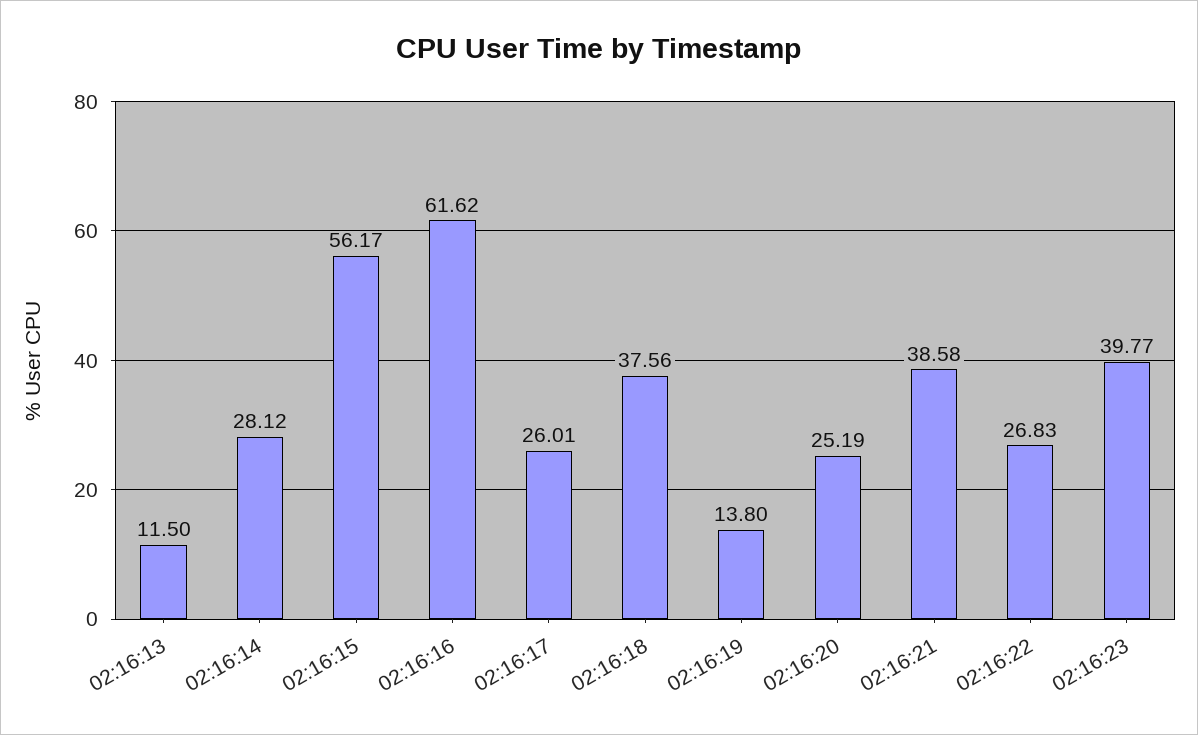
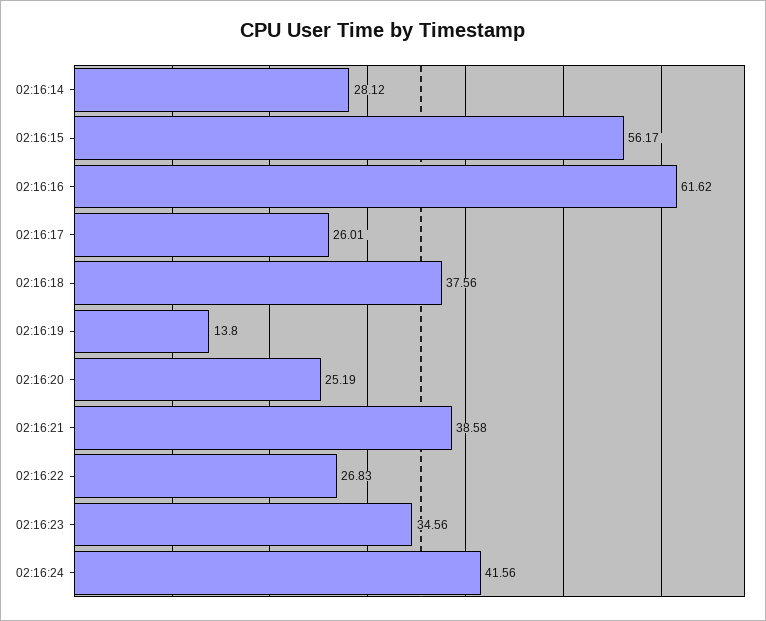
02:16:13: 11.5 -> none
02:16:23: 39.77 -> 34.56
02:16:24: none -> 41.56

